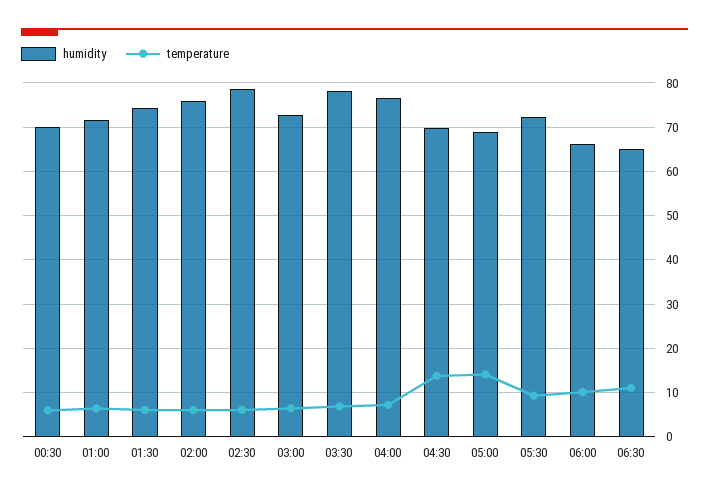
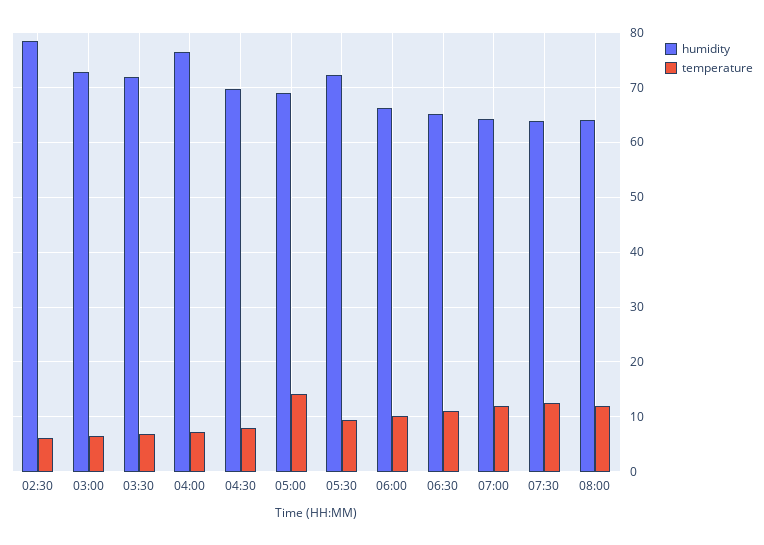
humidity, 00:30: 70 -> none
temperature, 00:30: 6 -> none
humidity, 01:00: 72 -> none
temperature, 01:00: 6 -> none
humidity, 01:30: 74 -> none
temperature, 01:30: 6 -> none
humidity, 02:00: 76 -> none
temperature, 02:00: 6 -> none
humidity, 03:30: 78 -> 72
temperature, 04:30: 14 -> 8
humidity, 07:00: none -> 64
temperature, 07:00: none -> 12
humidity, 07:30: none -> 64
temperature, 07:30: none -> 12
humidity, 08:00: none -> 64
temperature, 08:00: none -> 12

